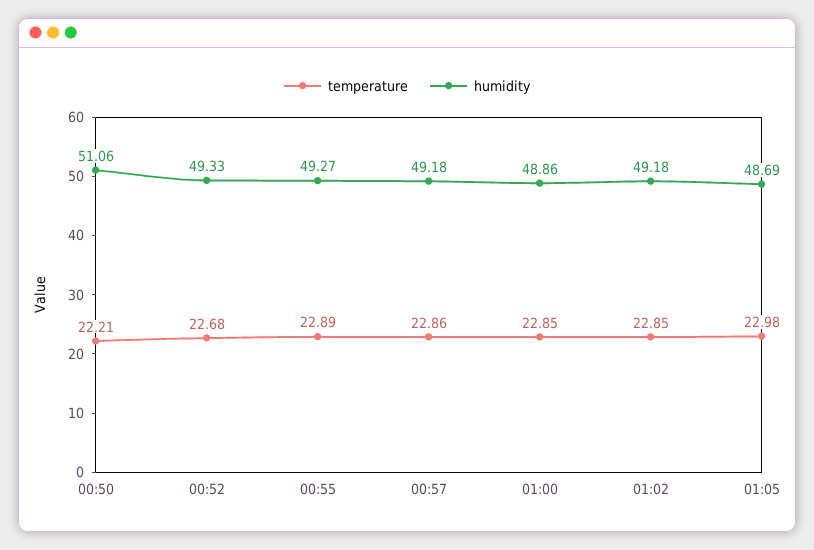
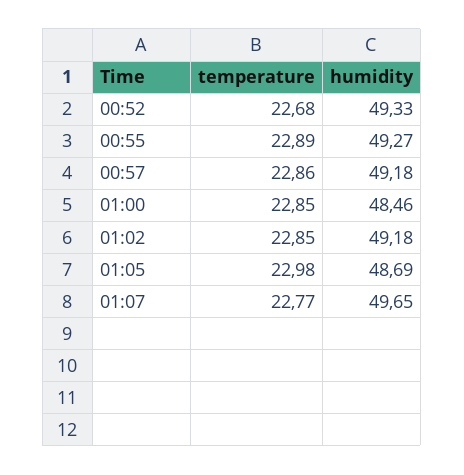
temperature, 00:50: 22.21 -> none
humidity, 00:50: 51.06 -> none
humidity, 01:00: 48.86 -> 48.46
temperature, 01:07: none -> 22.77
humidity, 01:07: none -> 49.65

